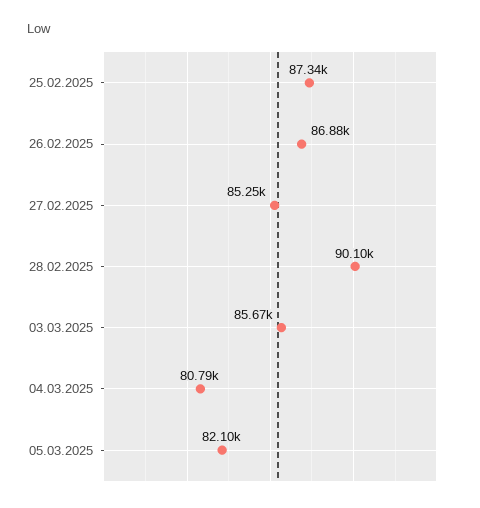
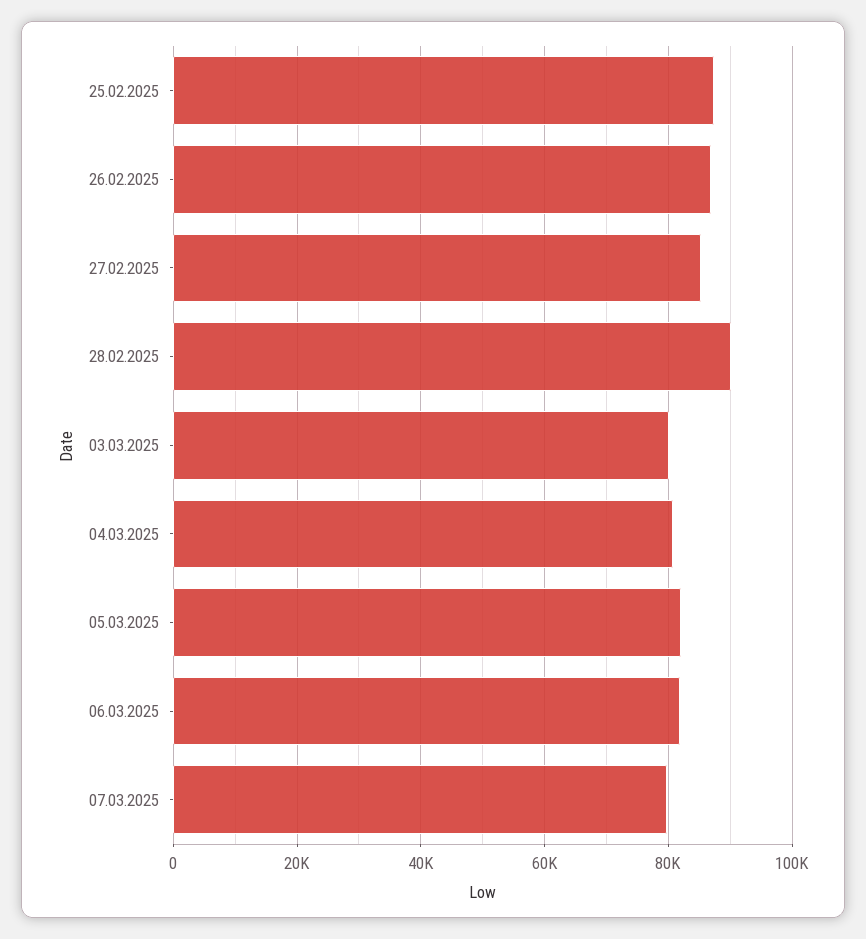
03.03.2025: 85670 -> 80000
06.03.2025: none -> 82000
07.03.2025: none -> 80000

